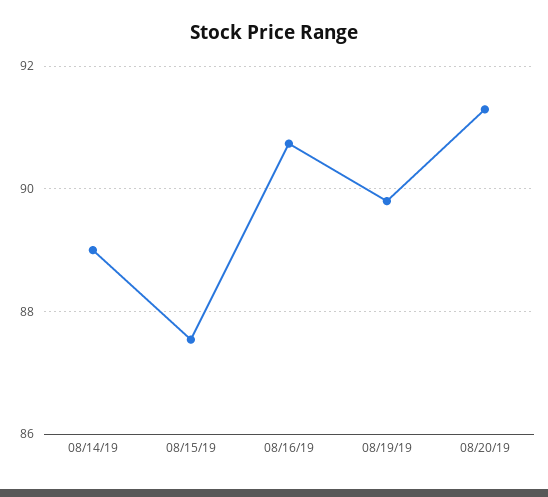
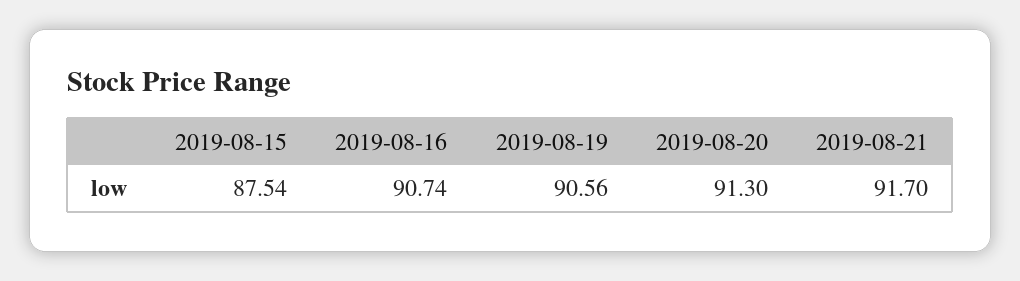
08/14/19: 89 -> none
08/19/19: 89.8 -> 90.56
2019-08-21: none -> 91.7

